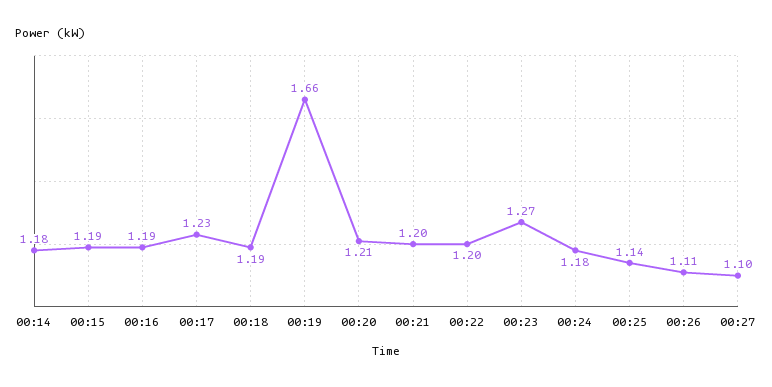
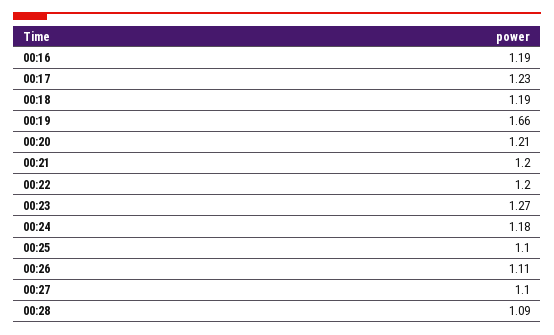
00:14: 1.18 -> none
00:15: 1.19 -> none
00:25: 1.14 -> 1.1
00:28: none -> 1.09

